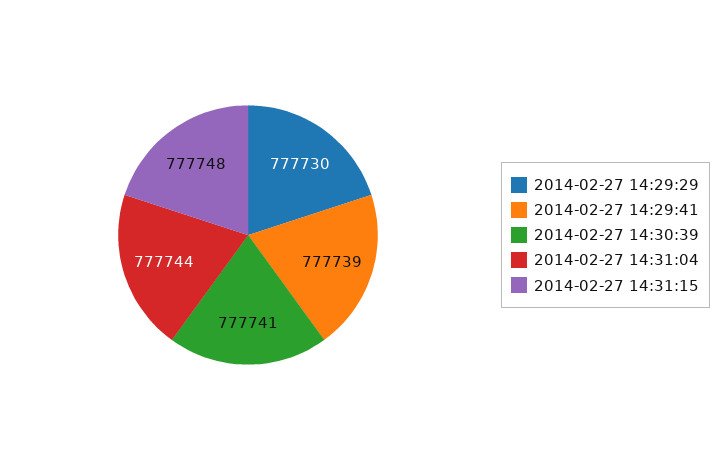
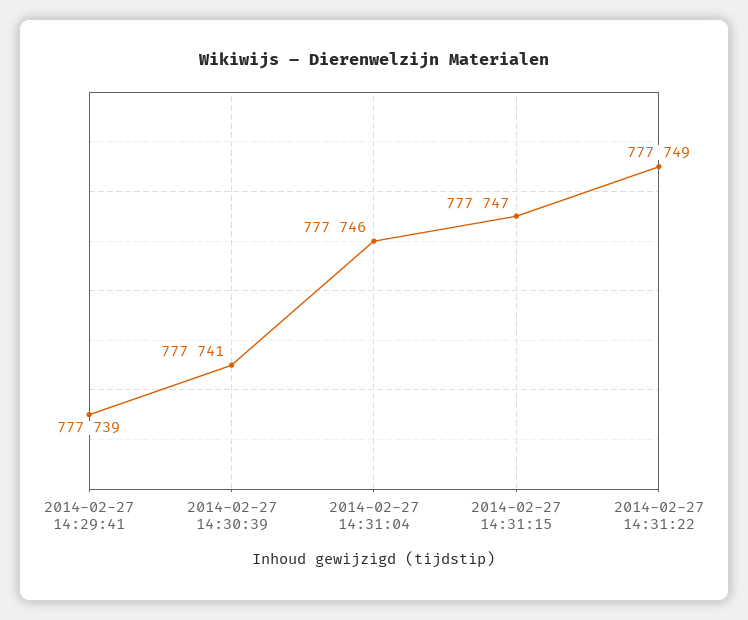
2014-02-27 14:29:29: 777730 -> none
2014-02-27 14:31:04: 777744 -> 777746
2014-02-27 14:31:15: 777748 -> 777747
2014-02-27 14:31:22: none -> 777749

